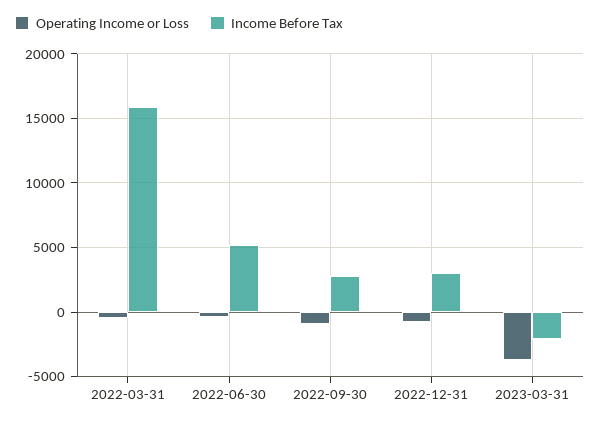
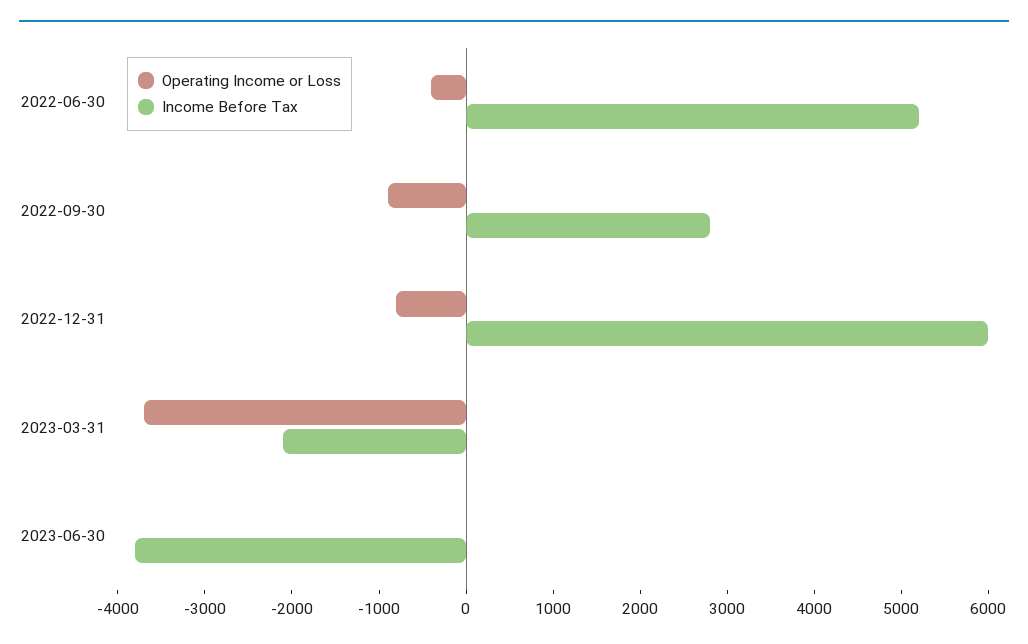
Operating Income or Loss, 2022-03-31: -500 -> none
Income Before Tax, 2022-03-31: 16000 -> none
Income Before Tax, 2022-12-31: 3000 -> 6000
Operating Income or Loss, 2023-06-30: none -> 0
Income Before Tax, 2023-06-30: none -> -3800

